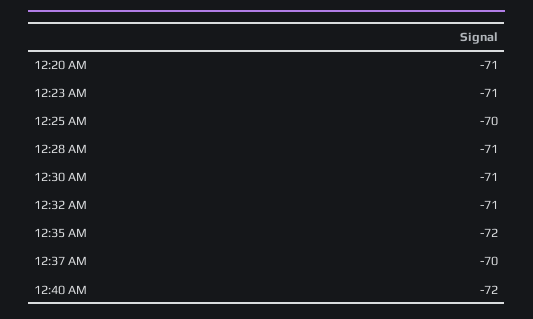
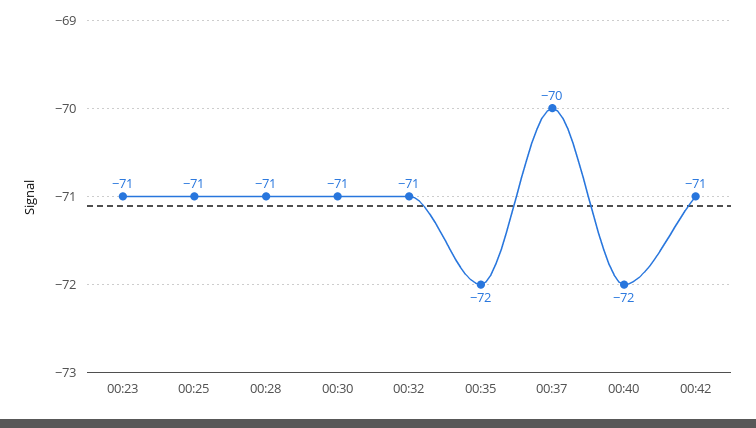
12:20 AM: -71 -> none
12:25 AM: -70 -> -71
00:42: none -> -71

